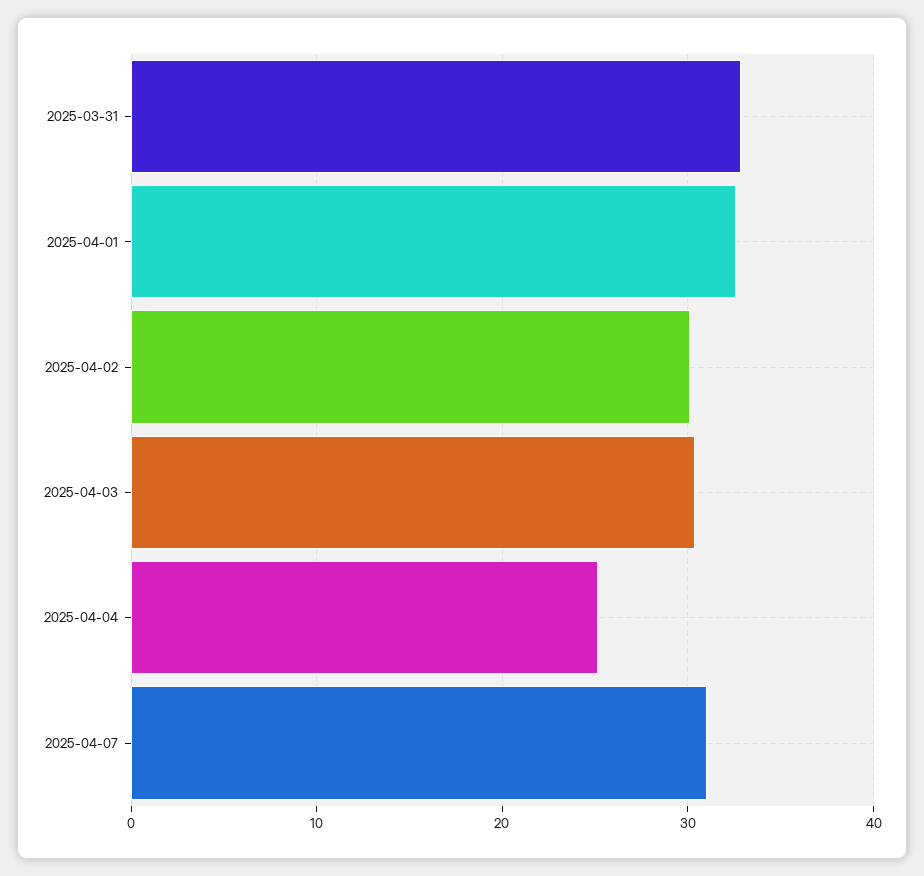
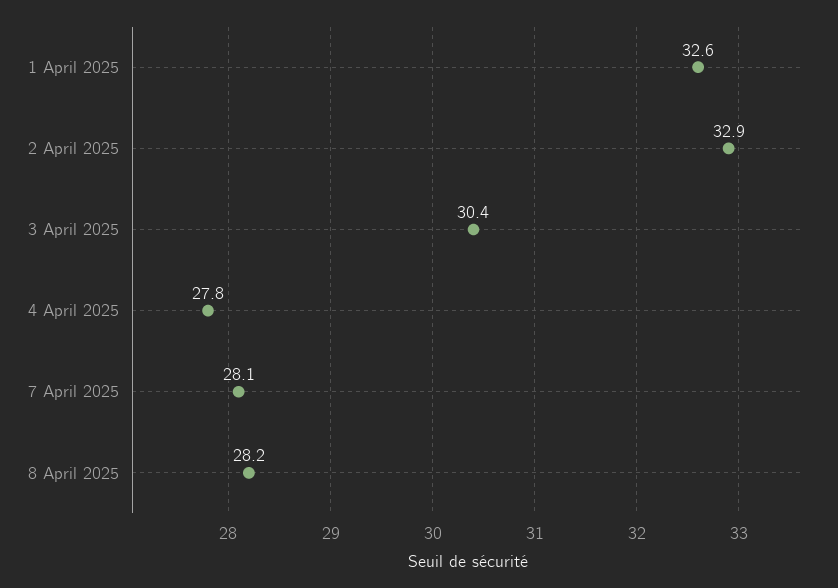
2025-03-31: 33 -> none
2025-04-02: 30 -> 32.9
2025-04-04: 25 -> 27.8
2025-04-07: 31 -> 28.1
8 April 2025: none -> 28.2

